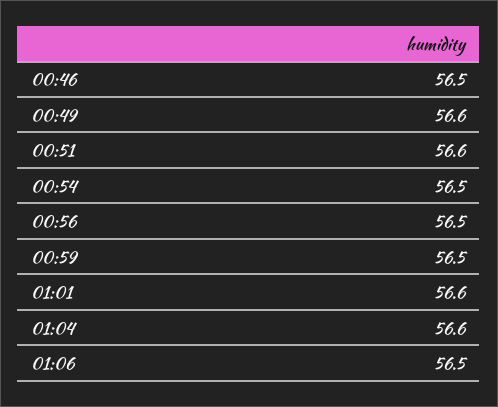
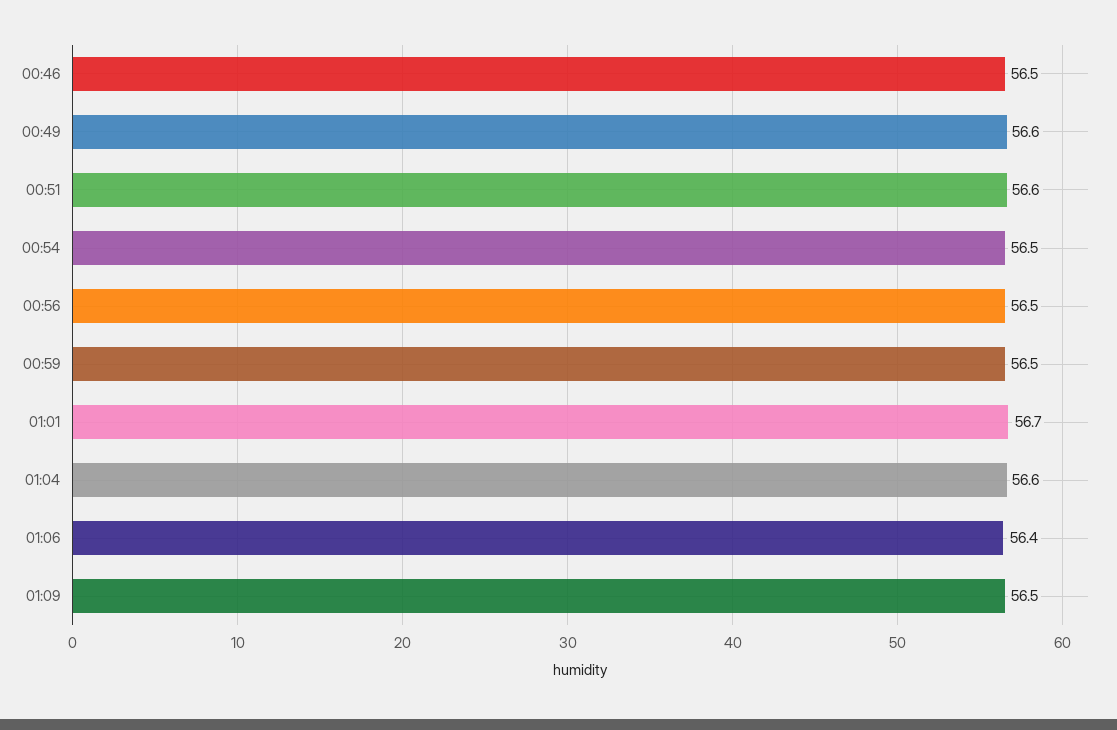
01:01: 56.6 -> 56.7
01:06: 56.5 -> 56.4
01:09: none -> 56.5

